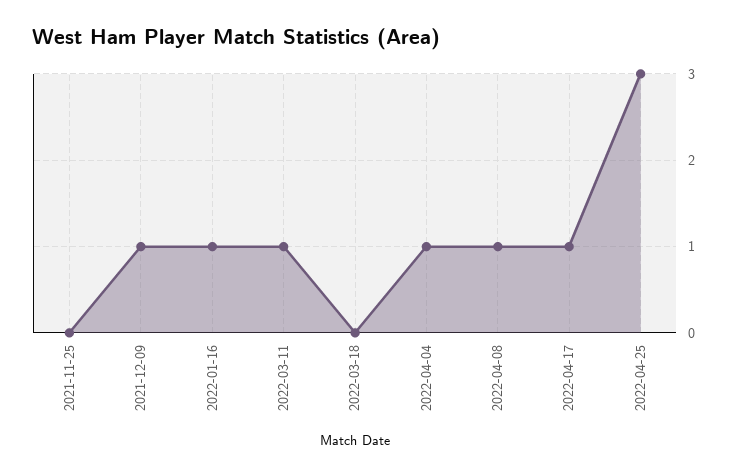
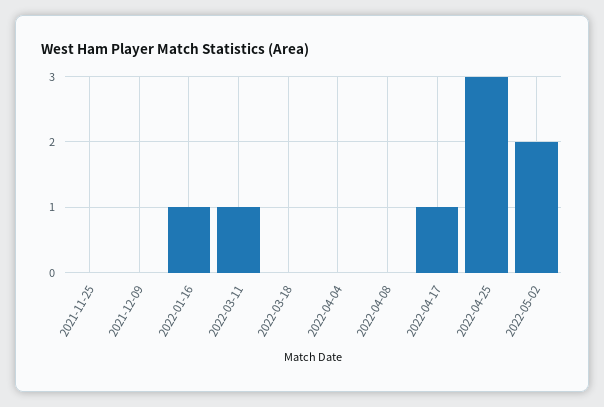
2021-12-09: 1 -> 0
2022-04-04: 1 -> 0
2022-04-08: 1 -> 0
2022-05-02: none -> 2

